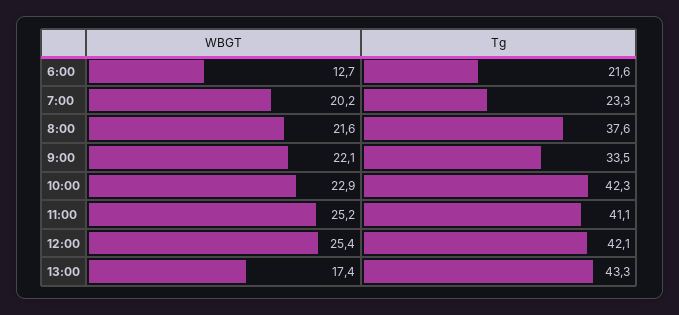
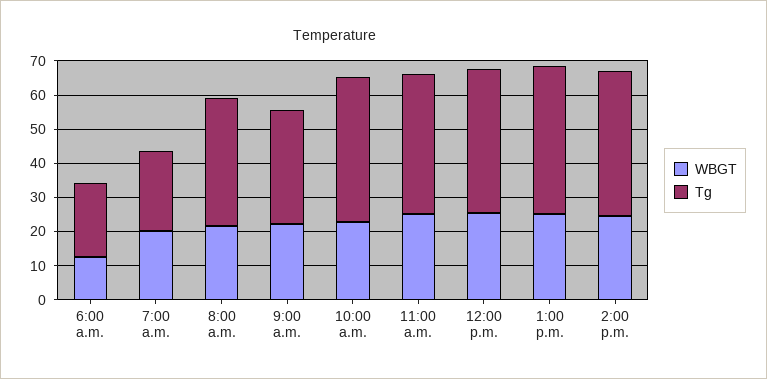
WBGT, 13:00: 17.4 -> 25
WBGT, 2:00 p.m.: none -> 25
Tg, 2:00 p.m.: none -> 42.5

